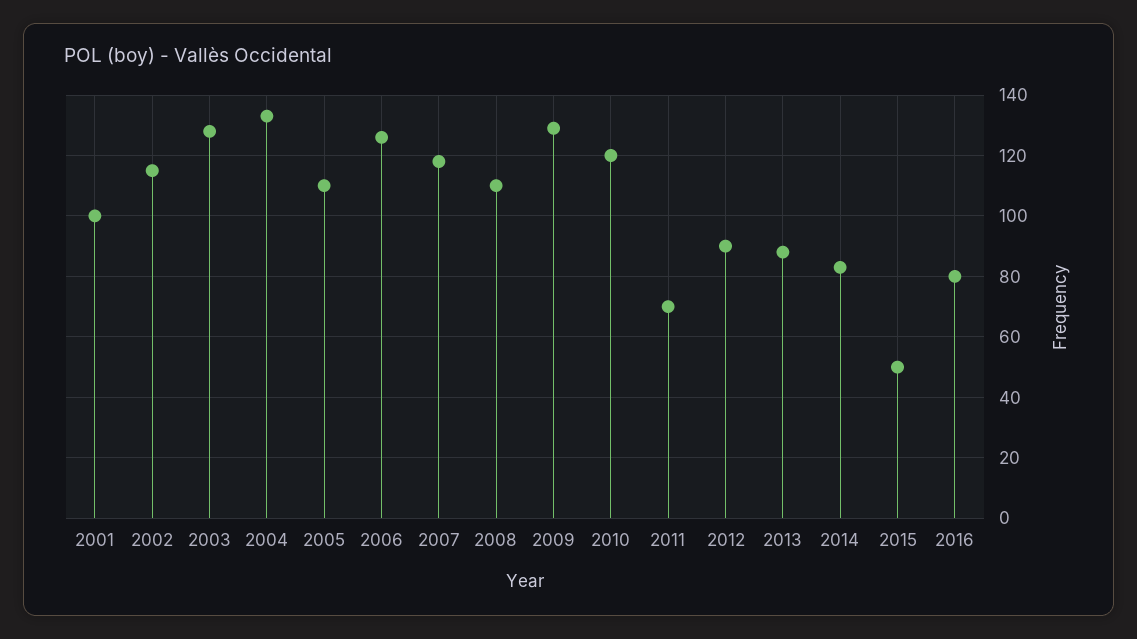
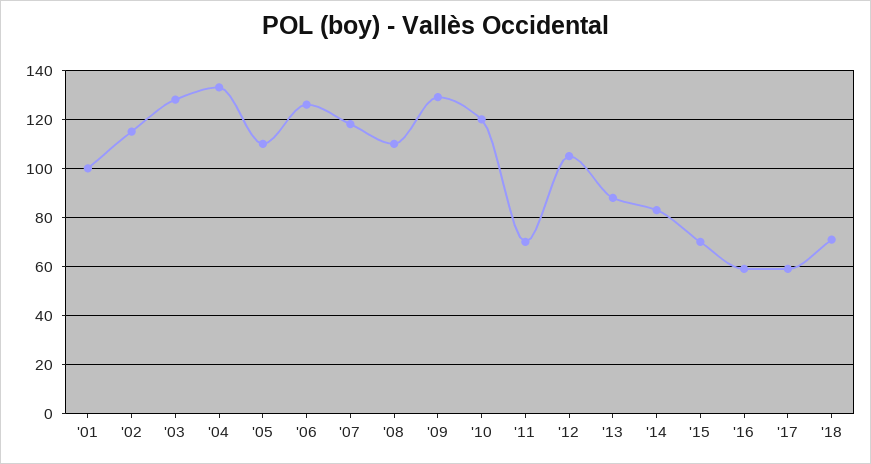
2012: 90 -> 105
2015: 50 -> 70
2016: 80 -> 60
'17: none -> 60
'18: none -> 70

